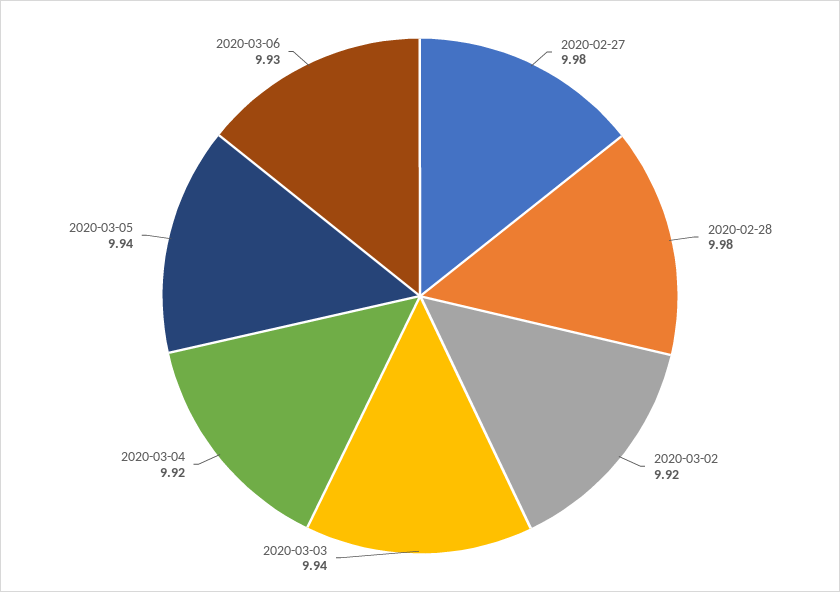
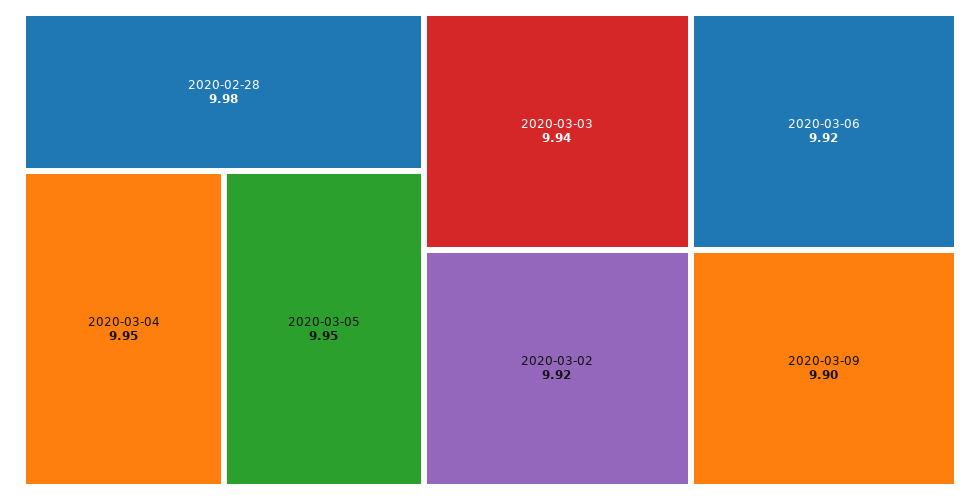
2020-02-27: 9.98 -> none
2020-03-04: 9.92 -> 9.95
2020-03-05: 9.94 -> 9.95
2020-03-06: 9.93 -> 9.92
2020-03-09: none -> 9.9

